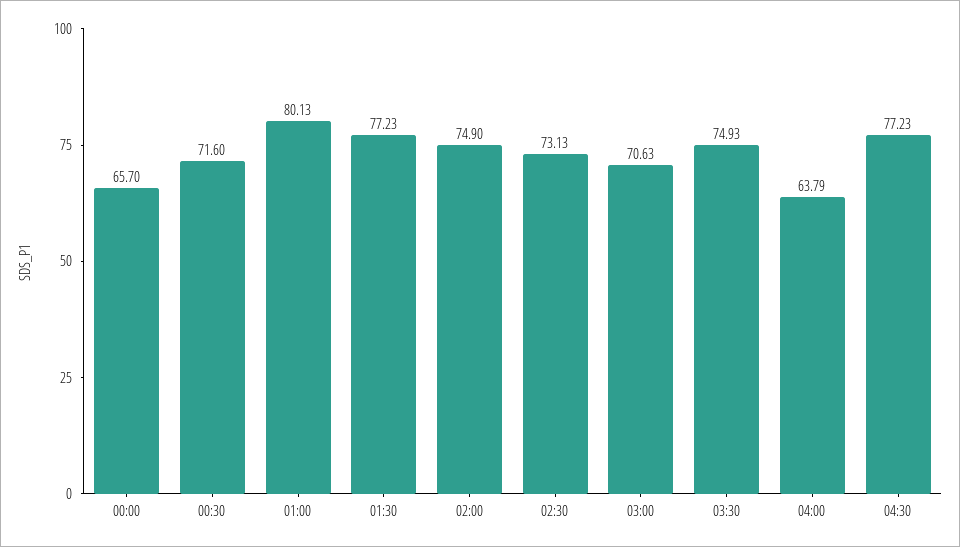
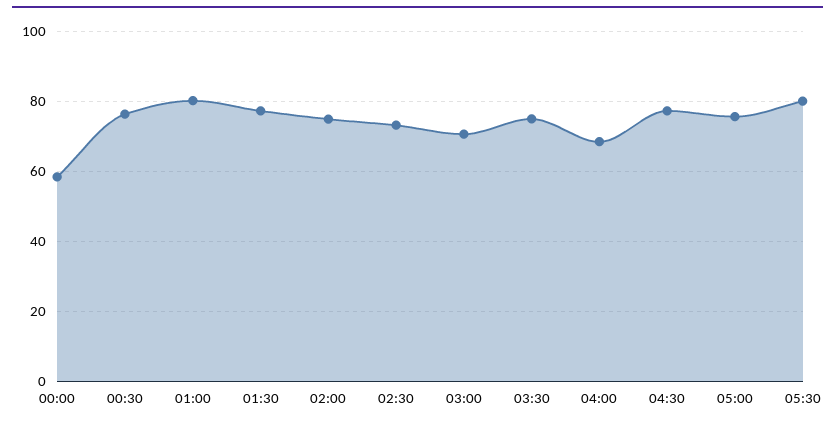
00:00: 65.7 -> 58
00:30: 71.6 -> 76
04:00: 63.79 -> 68
05:00: none -> 76
05:30: none -> 80

